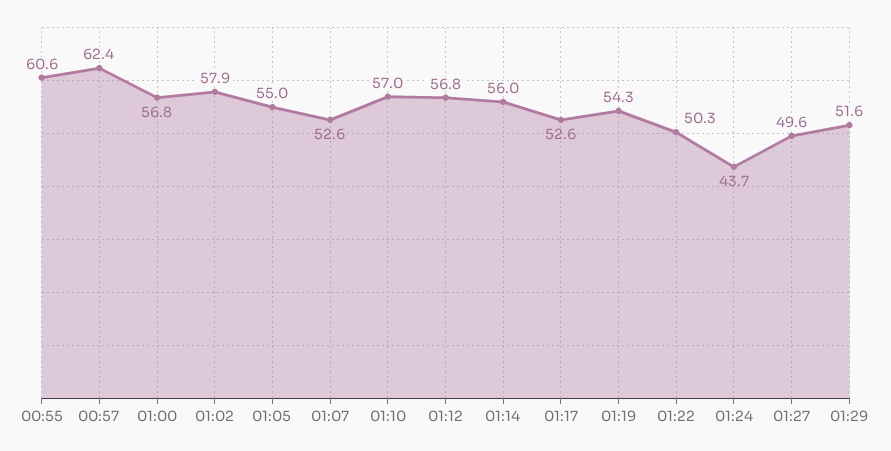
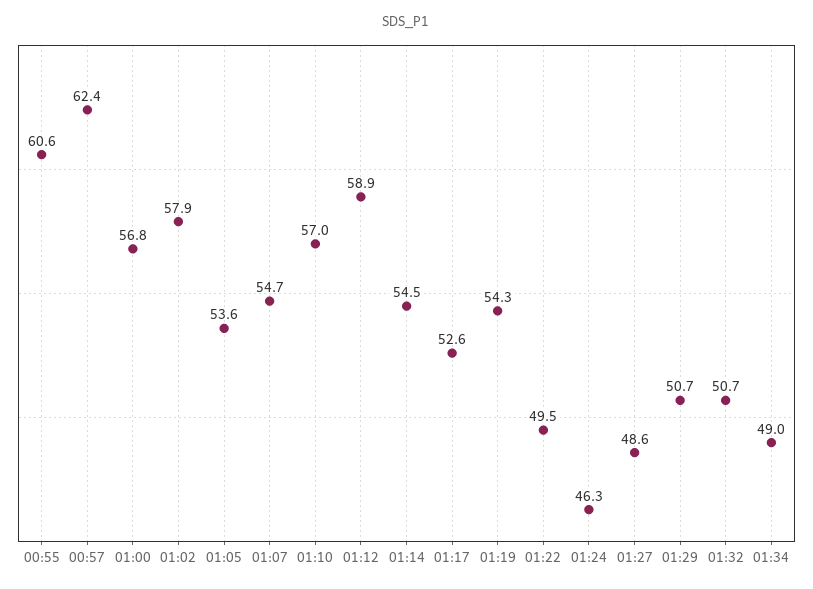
01:05: 55 -> 53.6
01:07: 52.6 -> 54.7
01:12: 56.8 -> 58.9
01:14: 56 -> 54.5
01:22: 50.3 -> 49.5
01:24: 43.7 -> 46.3
01:27: 49.6 -> 48.6
01:29: 51.6 -> 50.7
01:32: none -> 50.7
01:34: none -> 49

